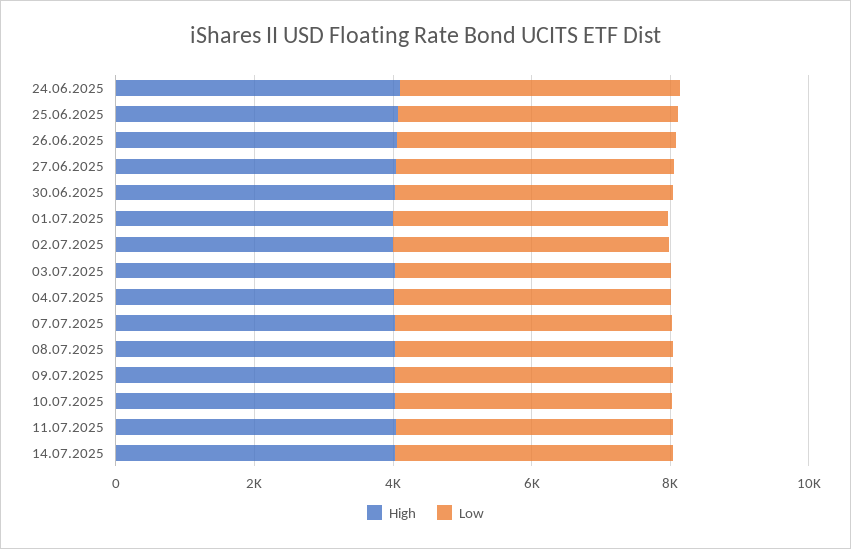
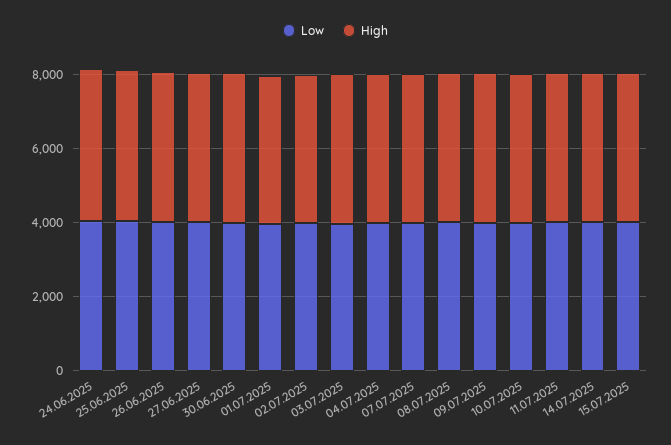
Low, 15.07.2025: none -> 4000
High, 15.07.2025: none -> 4000

